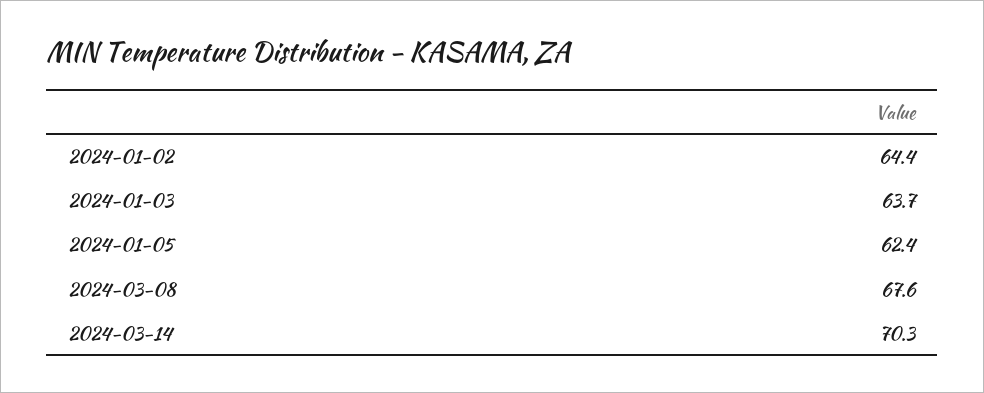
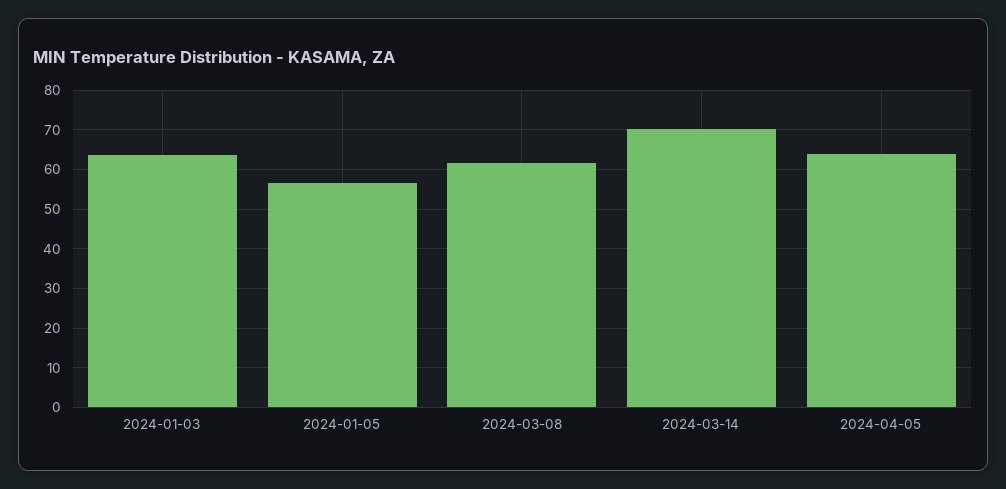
2024-01-02: 64.4 -> none
2024-01-05: 62.4 -> 56
2024-03-08: 67.6 -> 62
2024-04-05: none -> 64

